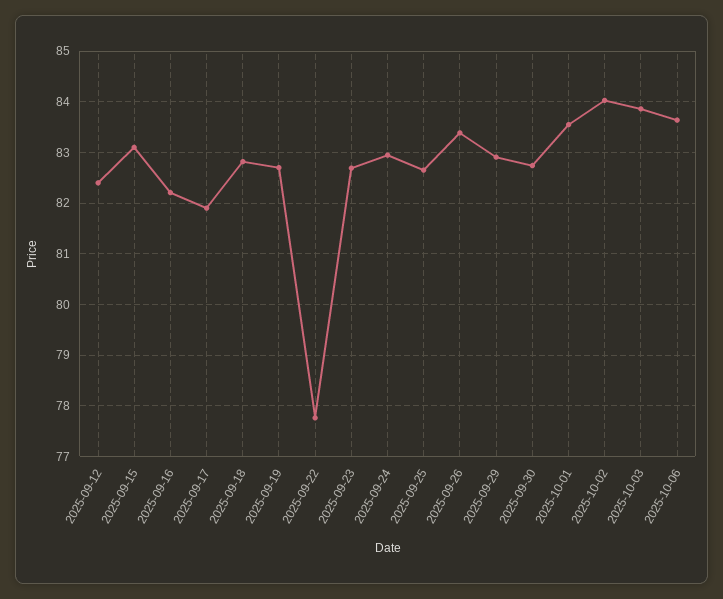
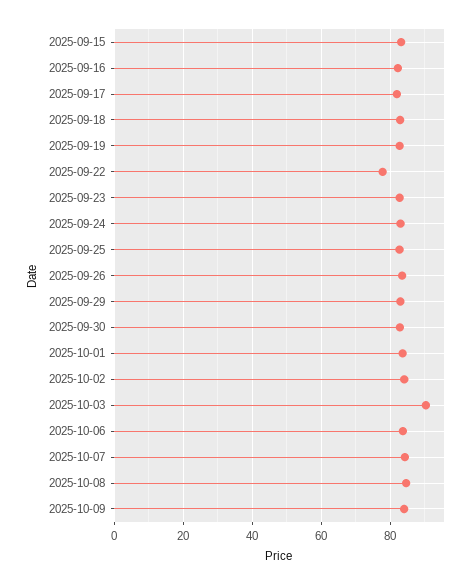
2025-09-12: 82.4 -> none
2025-10-03: 83.8 -> 90
2025-10-07: none -> 84
2025-10-08: none -> 84
2025-10-09: none -> 84

